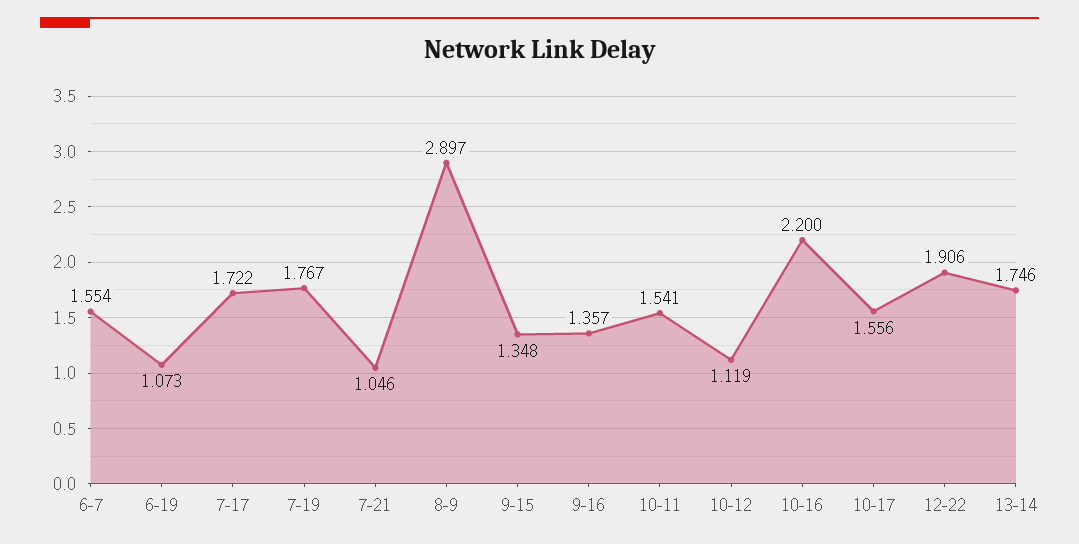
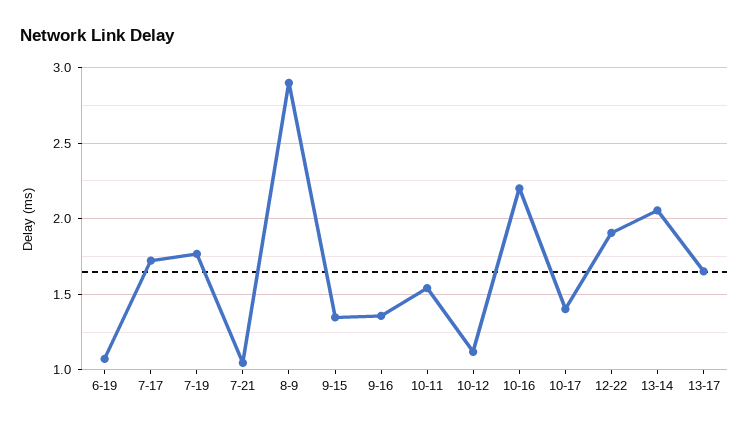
6-7: 1.554 -> none
10-17: 1.556 -> 1.4
13-14: 1.746 -> 2.05
13-17: none -> 1.65

